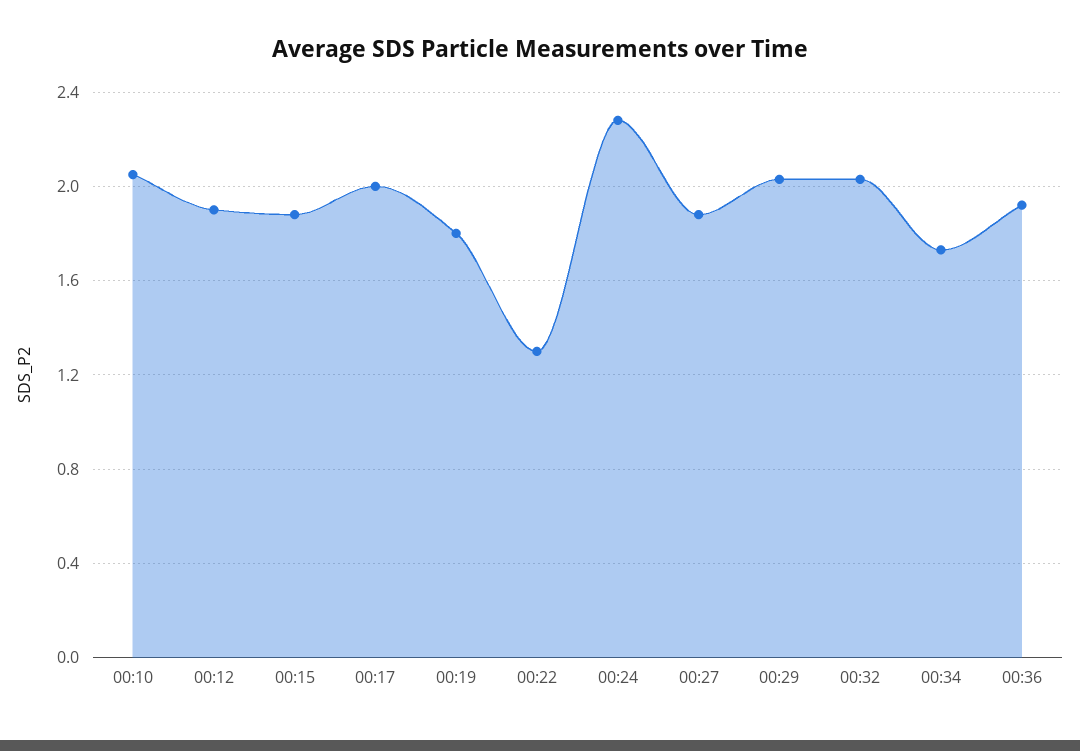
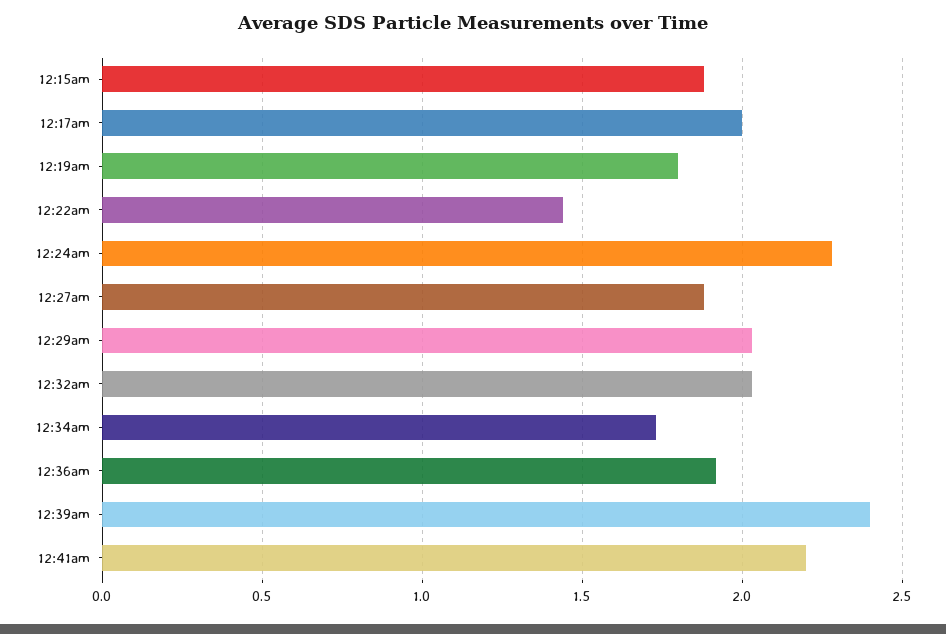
00:10: 2.05 -> none
00:12: 1.9 -> none
00:22: 1.3 -> 1.45
12:39am: none -> 2.4
12:41am: none -> 2.2

